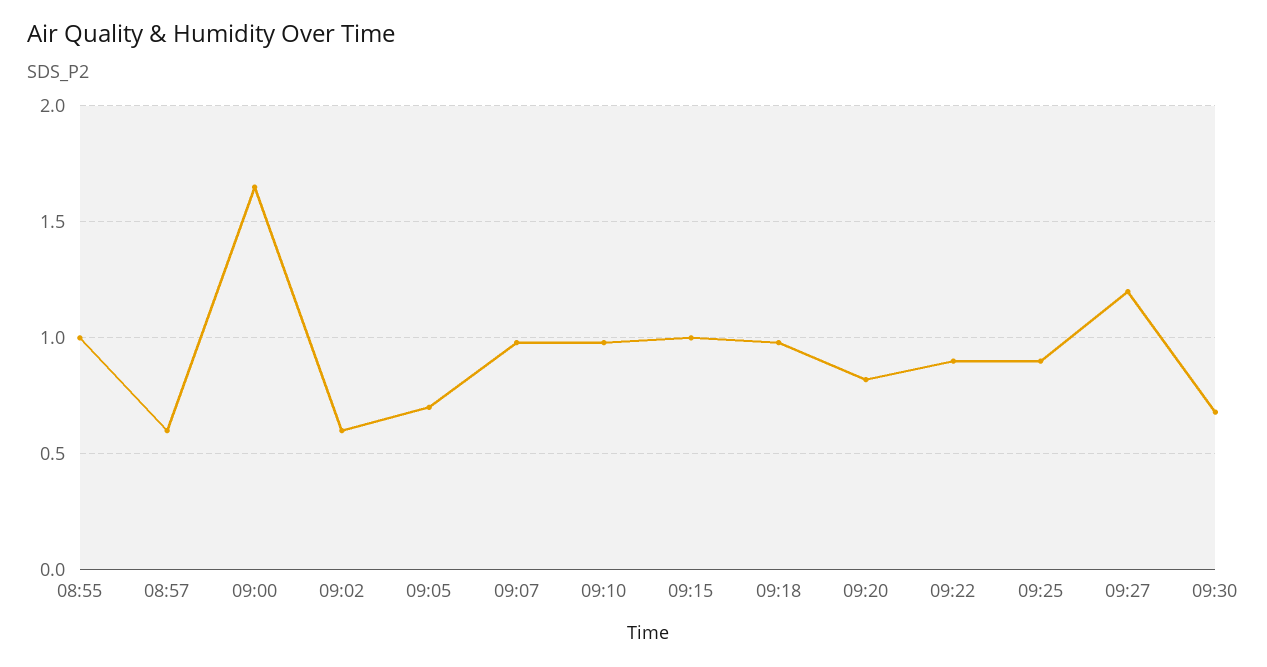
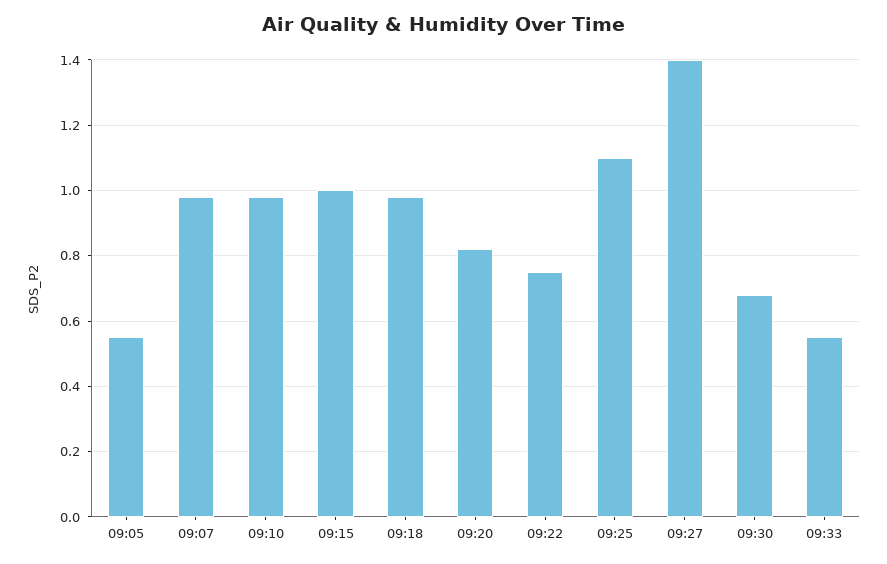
08:55: 1 -> none
08:57: 0.6 -> none
09:00: 1.65 -> none
09:02: 0.6 -> none
09:05: 0.7 -> 0.55
09:22: 0.9 -> 0.75
09:25: 0.9 -> 1.1
09:27: 1.2 -> 1.4
09:33: none -> 0.55

